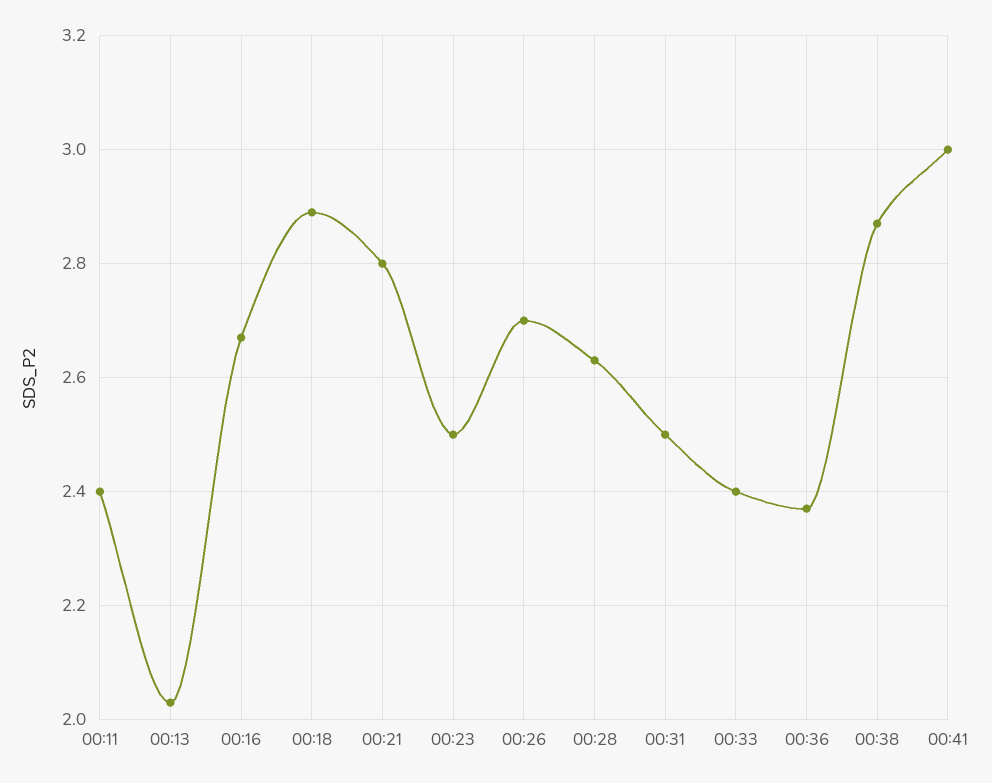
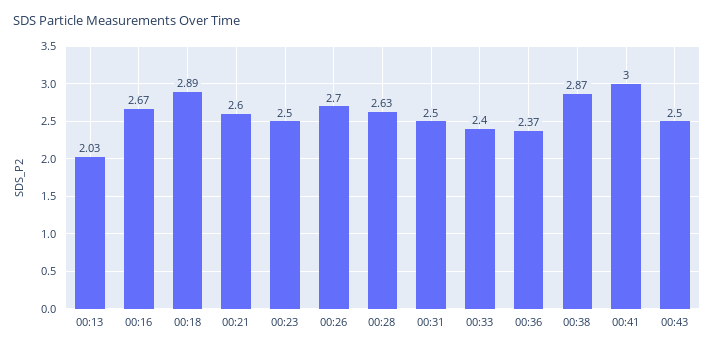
00:11: 2.4 -> none
00:21: 2.8 -> 2.6
00:43: none -> 2.5

